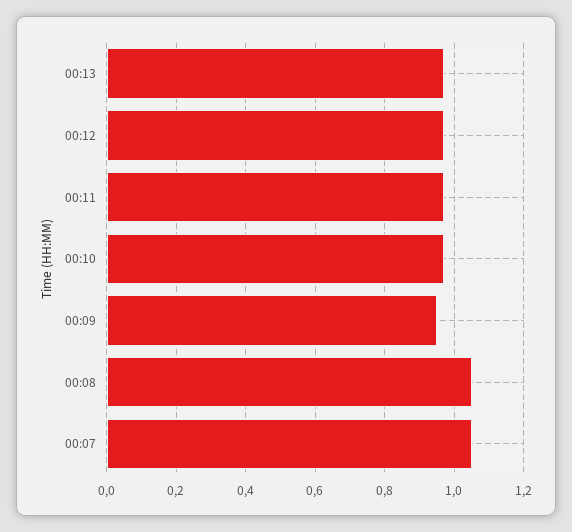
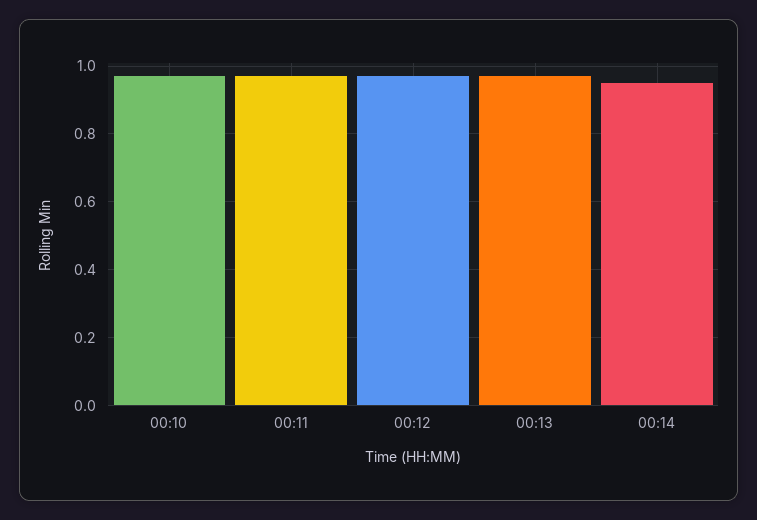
00:09: 0.95 -> none
00:08: 1.05 -> none
00:07: 1.05 -> none
00:14: none -> 0.95

